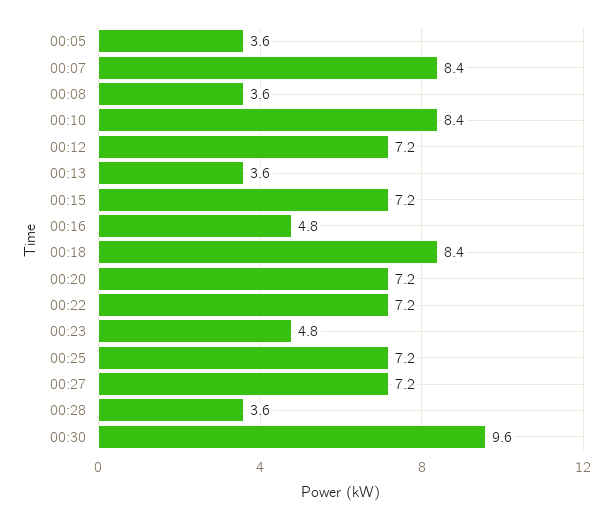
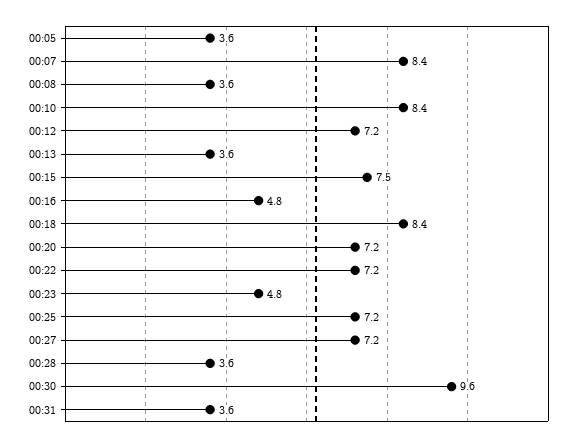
00:15: 7.2 -> 7.5
00:31: none -> 3.6

